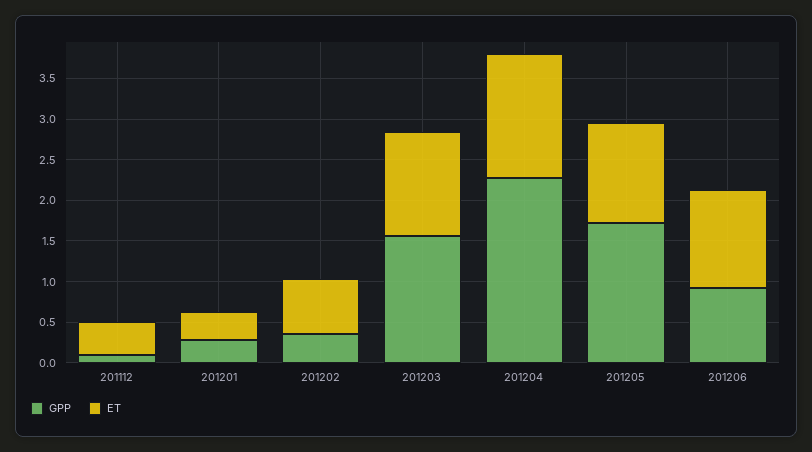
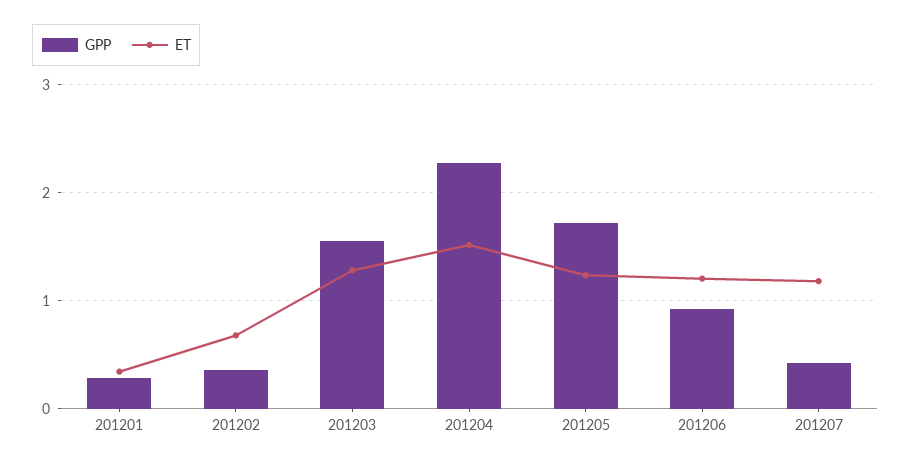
GPP, 201112: 0.1 -> none
ET, 201112: 0.4 -> none
GPP, 201207: none -> 0.4
ET, 201207: none -> 1.2

